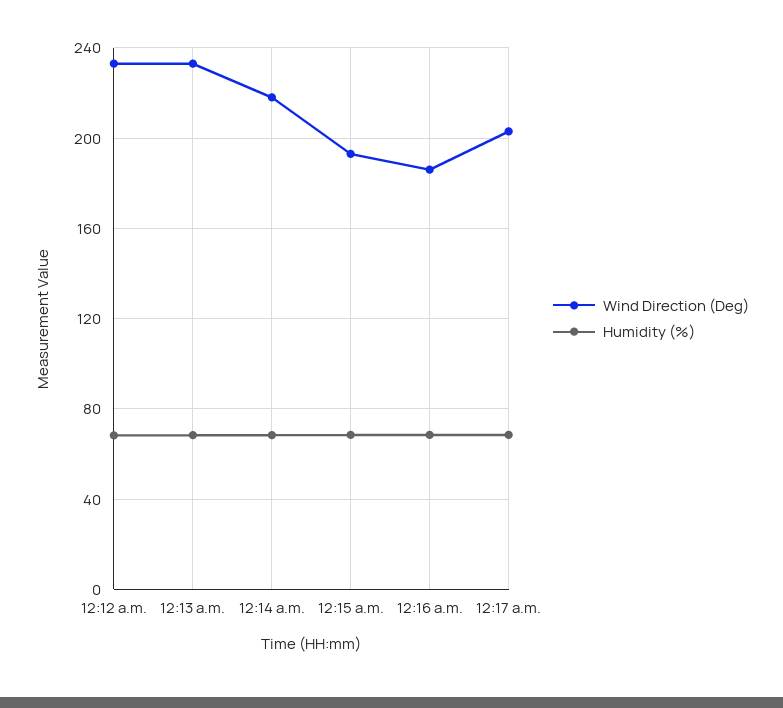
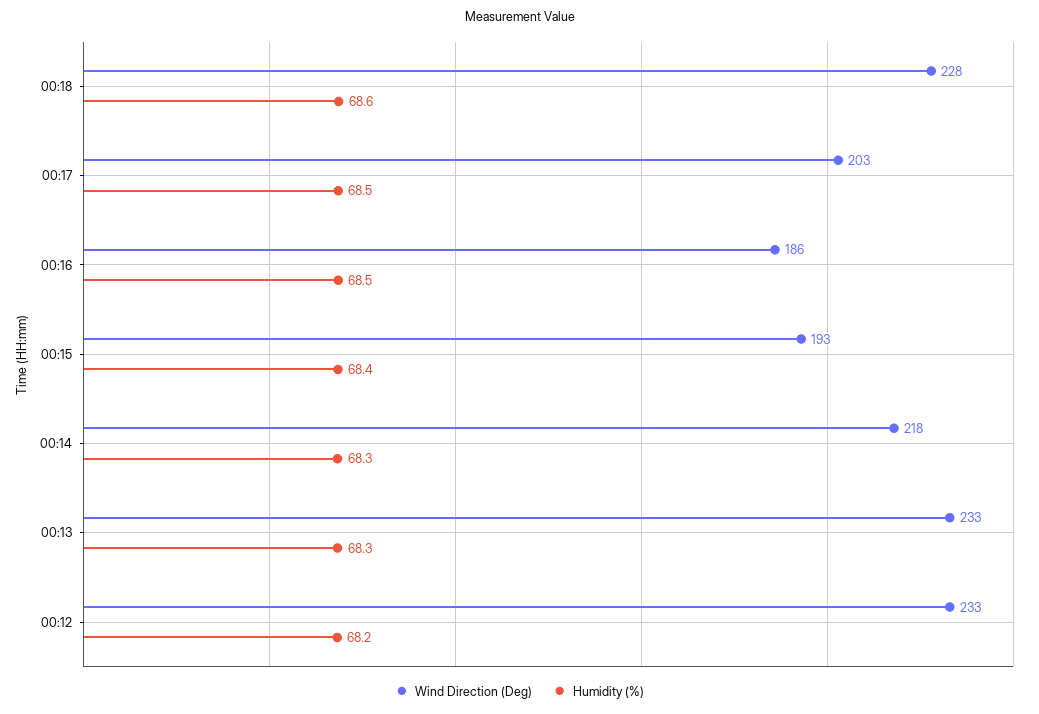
Wind Direction (Deg), 00:18: none -> 228
Humidity (%), 00:18: none -> 68.6

